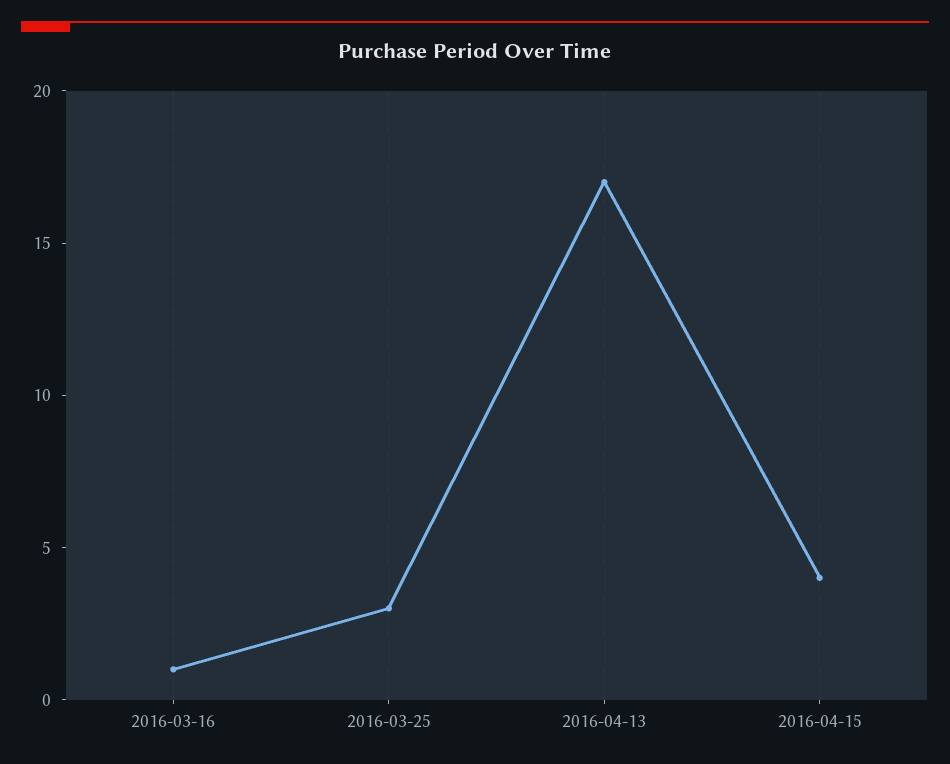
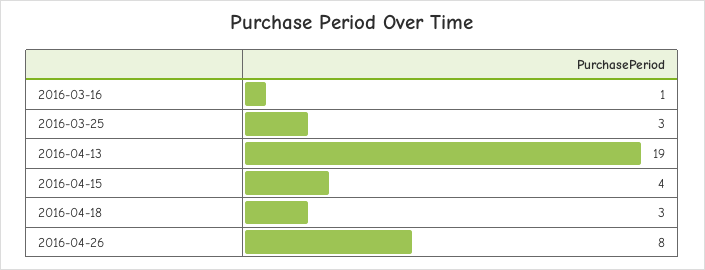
2016-04-13: 17 -> 19
2016-04-18: none -> 3
2016-04-26: none -> 8

